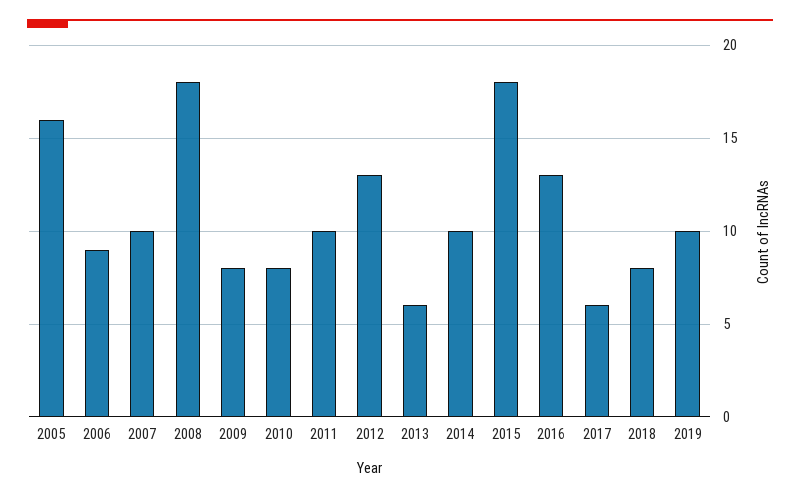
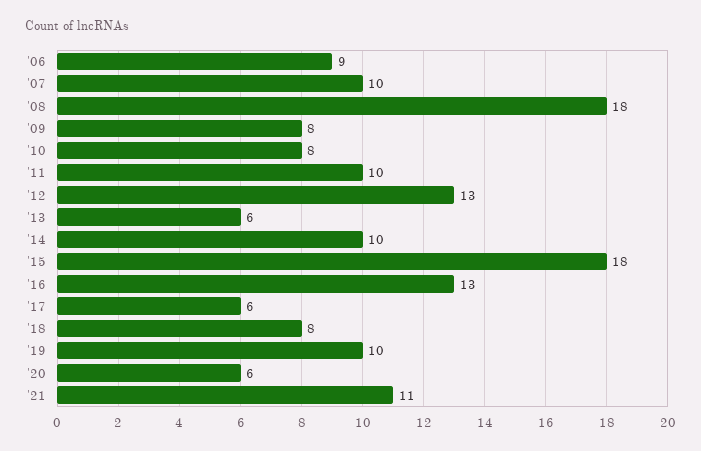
2005: 16 -> none
'20: none -> 6
'21: none -> 11

